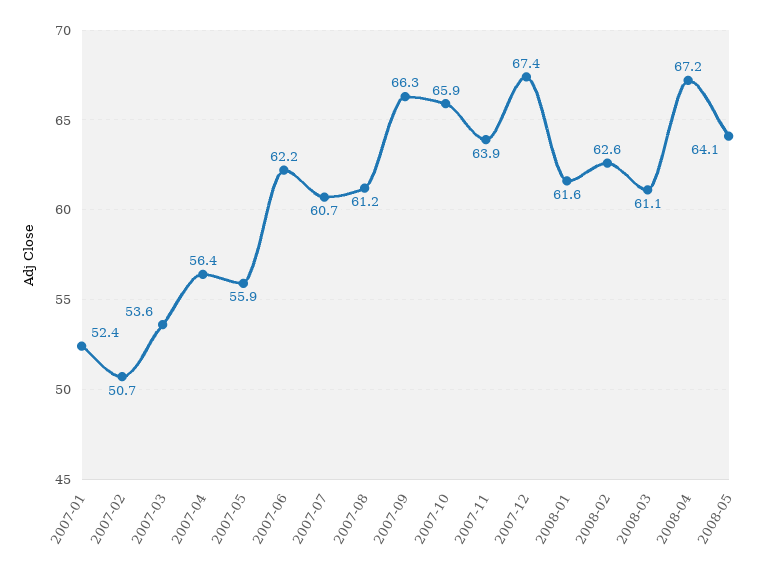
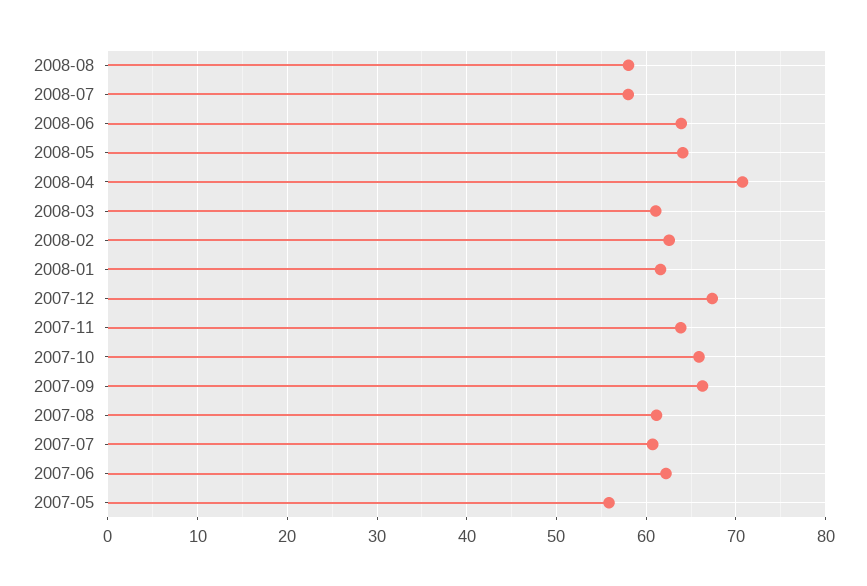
2007-01: 52.4 -> none
2007-02: 50.7 -> none
2007-03: 53.6 -> none
2007-04: 56.4 -> none
2008-04: 67.2 -> 71
2008-08: none -> 58
2008-07: none -> 58
2008-06: none -> 64

